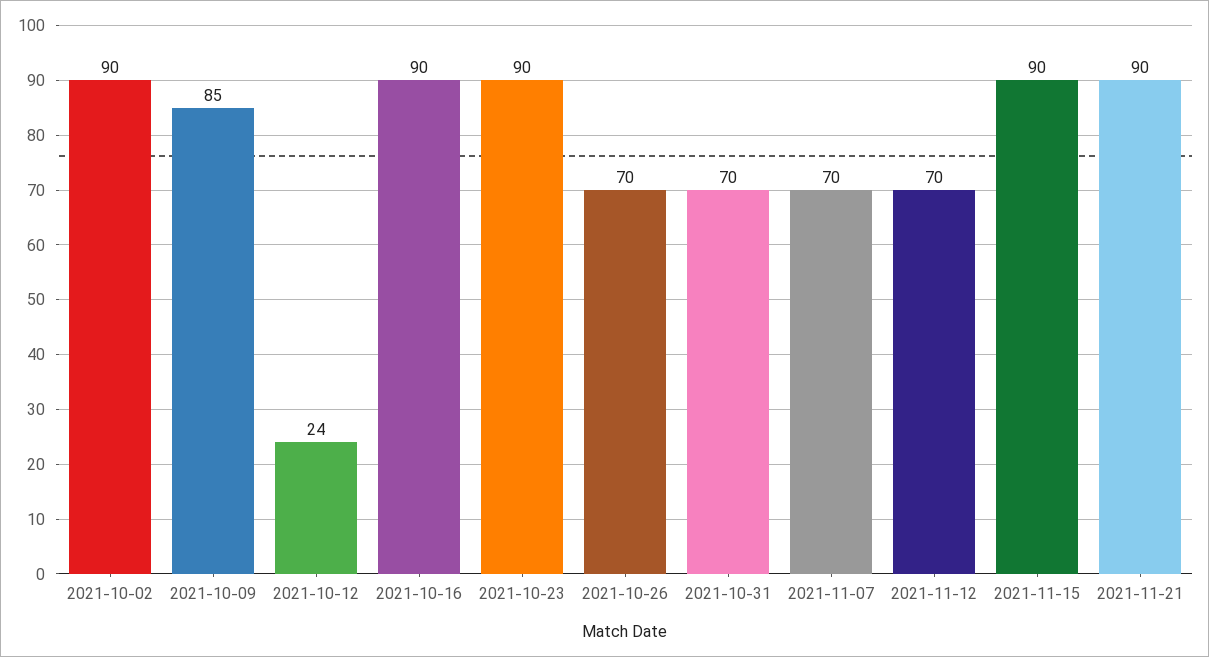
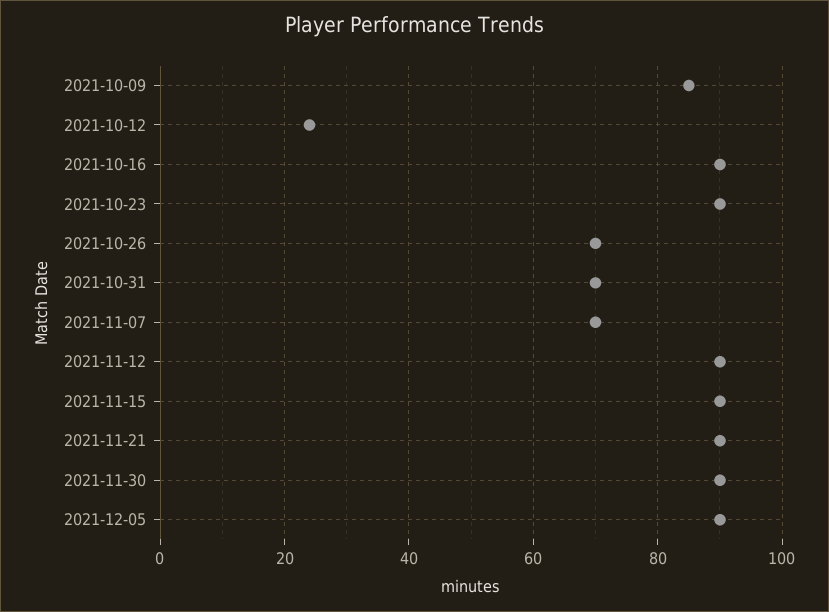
2021-10-02: 90 -> none
2021-11-12: 70 -> 90
2021-11-30: none -> 90
2021-12-05: none -> 90

